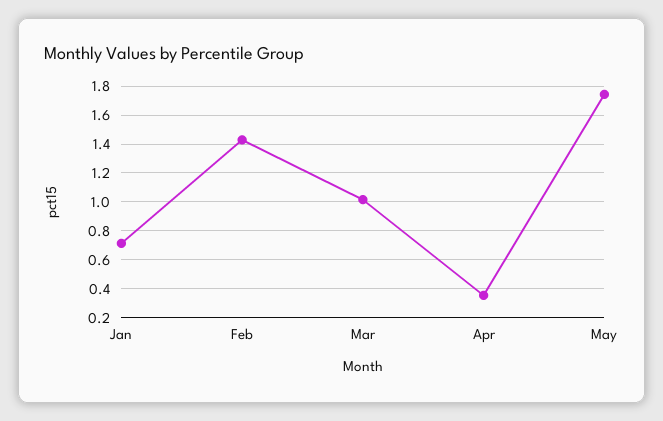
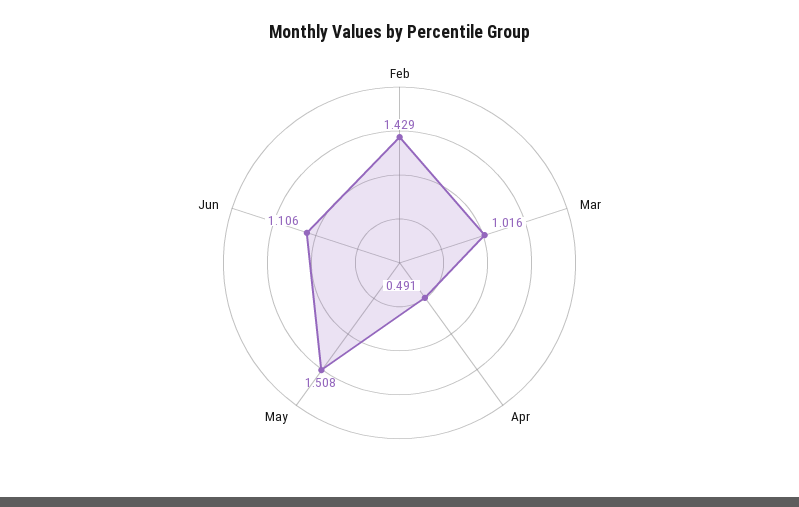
Jan: 0.7 -> none
Apr: 0.35 -> 0.491
May: 1.75 -> 1.508
Jun: none -> 1.106

